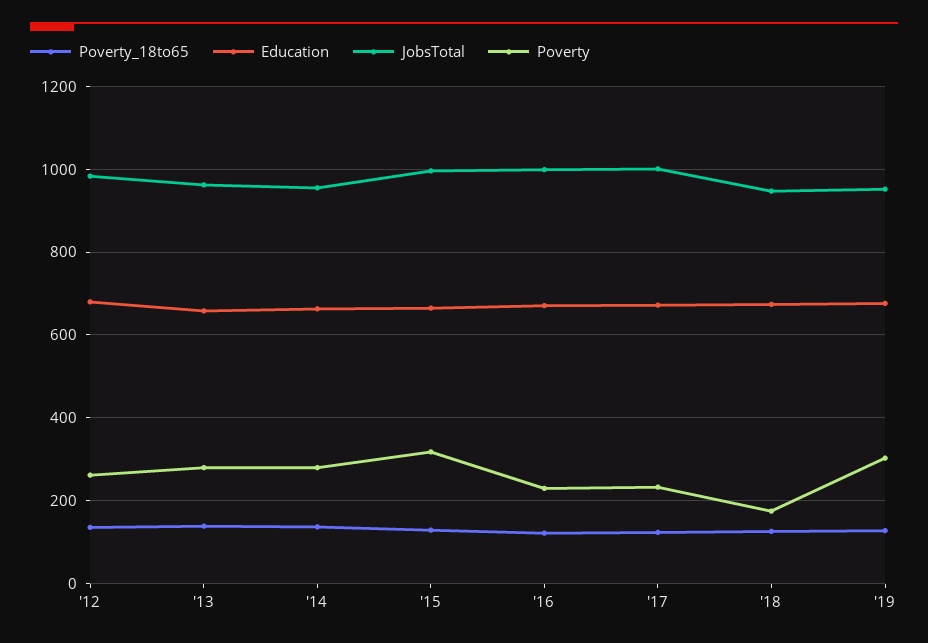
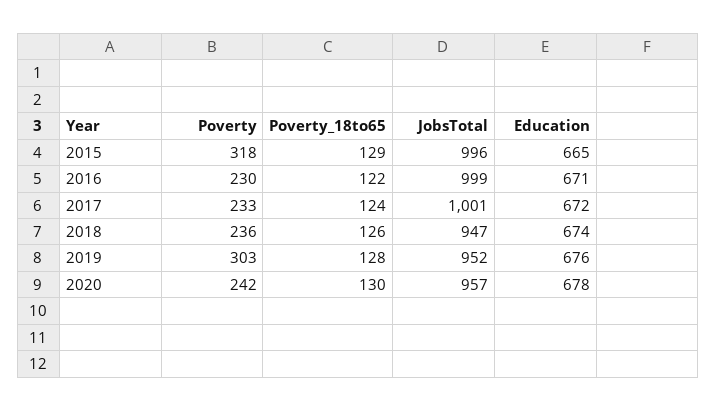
Poverty_18to65, '12: 140 -> none
Education, '12: 680 -> none
JobsTotal, '12: 980 -> none
Poverty, '12: 260 -> none
Poverty_18to65, '13: 140 -> none
Education, '13: 660 -> none
JobsTotal, '13: 960 -> none
Poverty, '13: 280 -> none
Poverty_18to65, '14: 140 -> none
Education, '14: 660 -> none
JobsTotal, '14: 960 -> none
Poverty, '14: 280 -> none
Poverty, '18: 180 -> 236
Poverty, 2020: none -> 242
Poverty_18to65, 2020: none -> 130
JobsTotal, 2020: none -> 957
Education, 2020: none -> 678

